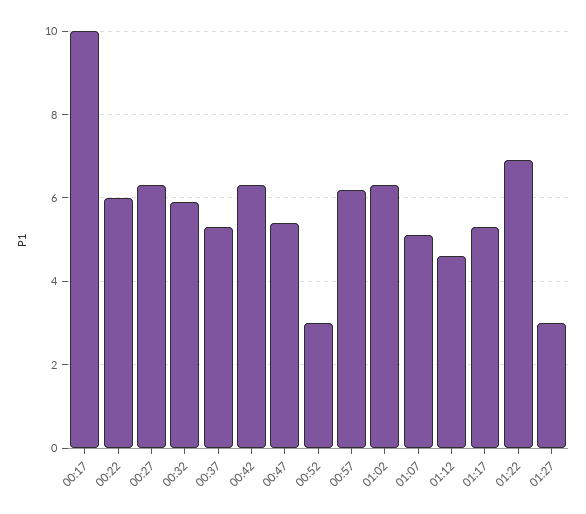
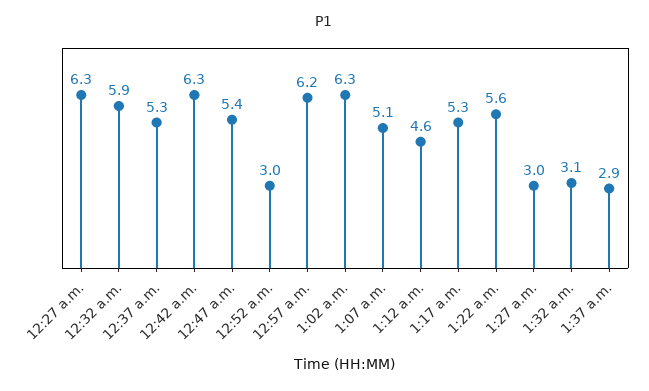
00:17: 10 -> none
00:22: 6 -> none
01:22: 7 -> 5.6
1:32 a.m.: none -> 3.1
1:37 a.m.: none -> 2.9

